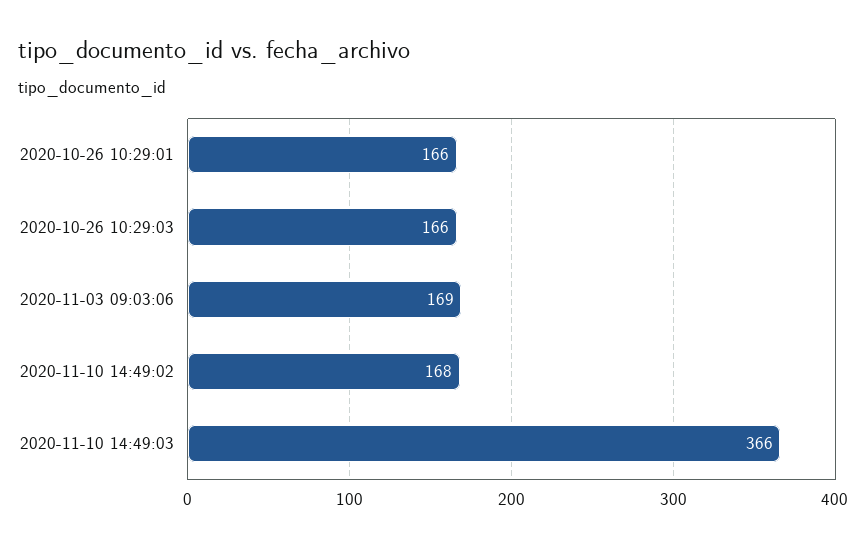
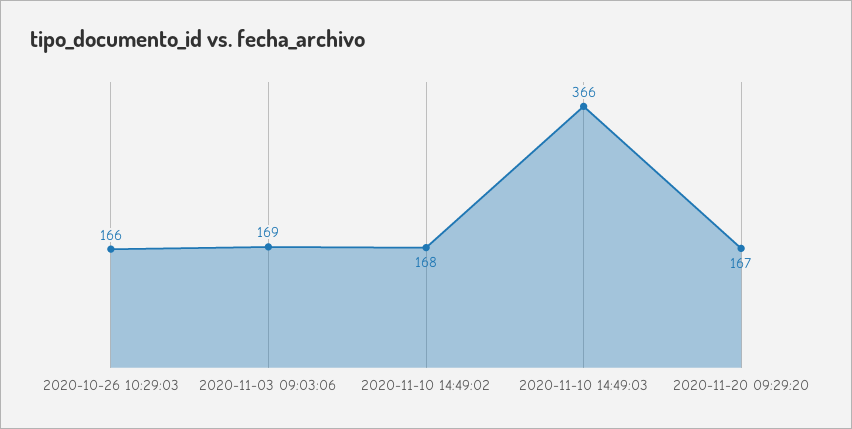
2020-10-26 10:29:01: 166 -> none
2020-11-20 09:29:20: none -> 167

